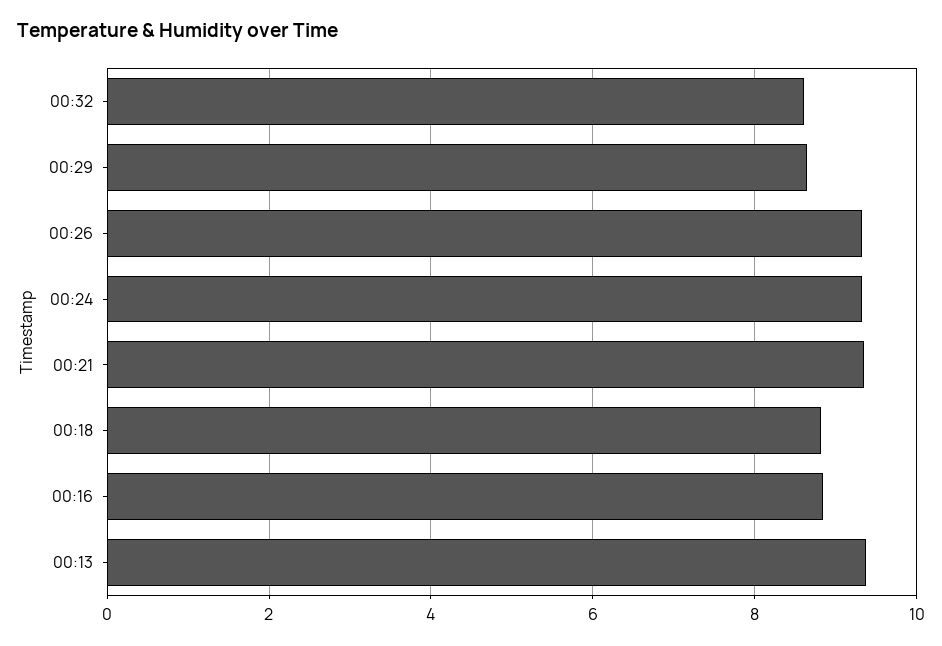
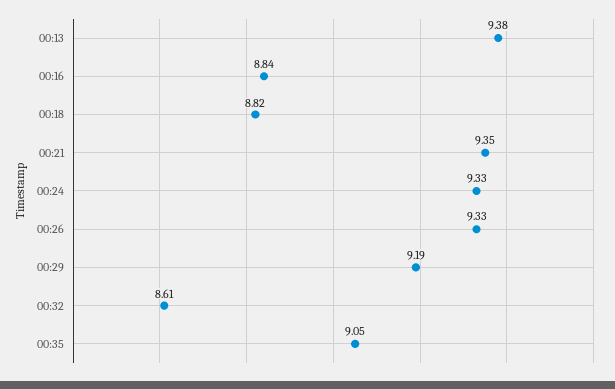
00:29: 8.6 -> 9.19
00:35: none -> 9.05

